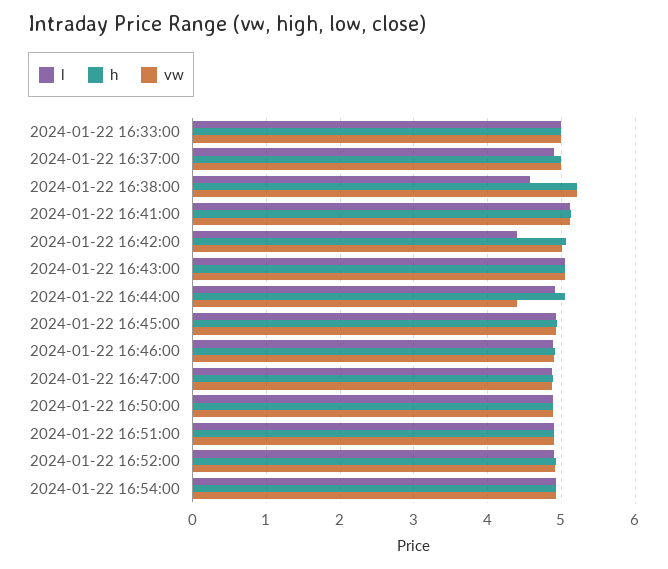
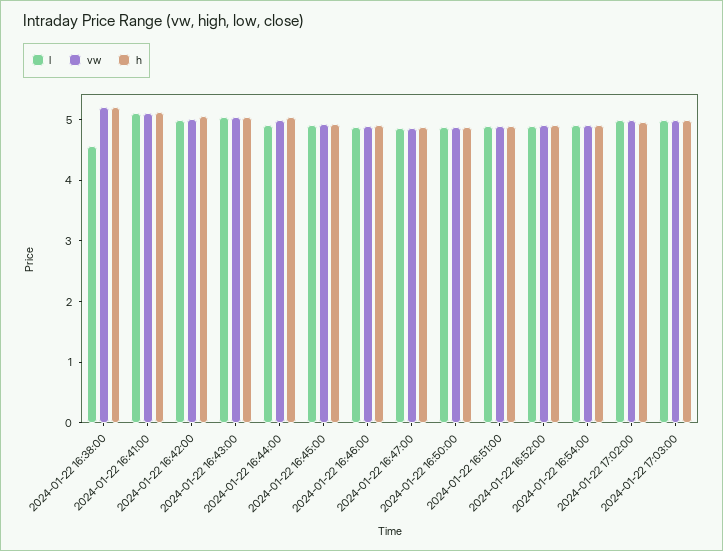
l, 2024-01-22 16:33:00: 5 -> none
h, 2024-01-22 16:33:00: 5 -> none
vw, 2024-01-22 16:33:00: 5 -> none
l, 2024-01-22 16:37:00: 4.9 -> none
h, 2024-01-22 16:37:00: 5 -> none
vw, 2024-01-22 16:37:00: 5 -> none
l, 2024-01-22 16:42:00: 4.4 -> 5
vw, 2024-01-22 16:44:00: 4.4 -> 5
l, 2024-01-22 17:02:00: none -> 5
vw, 2024-01-22 17:02:00: none -> 5
h, 2024-01-22 17:02:00: none -> 5
l, 2024-01-22 17:03:00: none -> 5
vw, 2024-01-22 17:03:00: none -> 5
h, 2024-01-22 17:03:00: none -> 5

